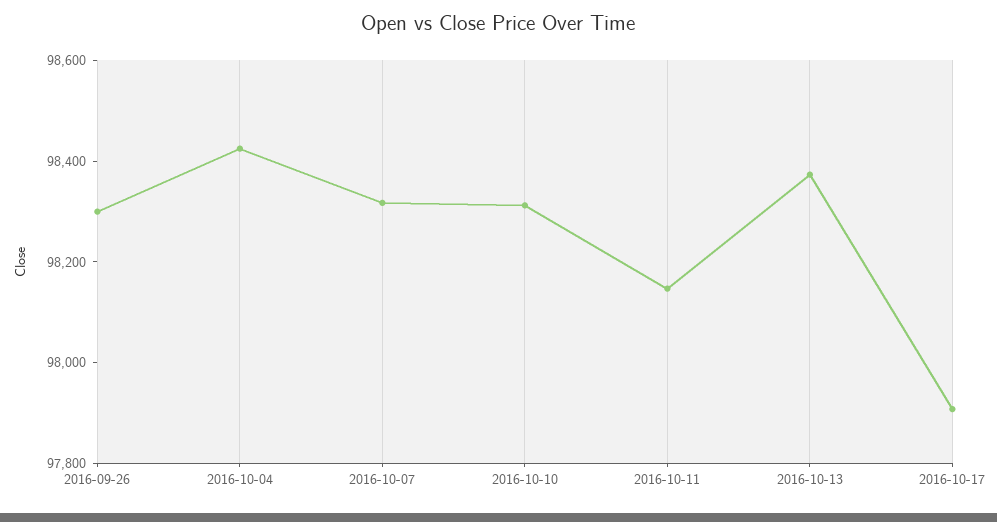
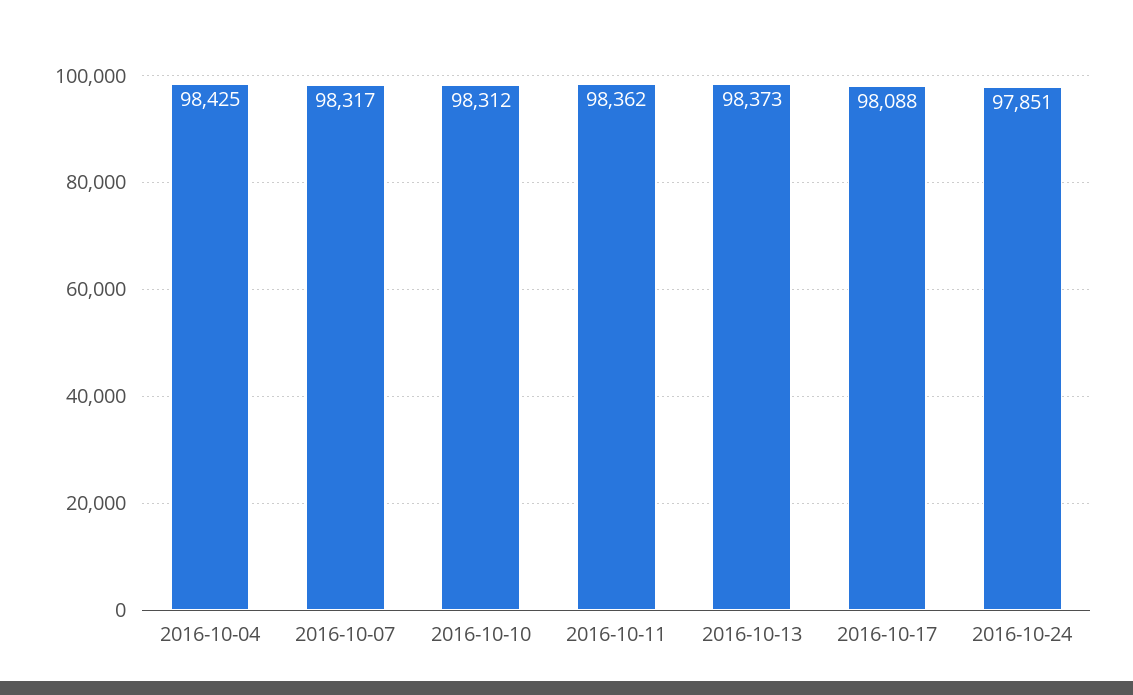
2016-09-26: 98300 -> none
2016-10-11: 98150 -> 98362
2016-10-17: 97900 -> 98088
2016-10-24: none -> 97851

